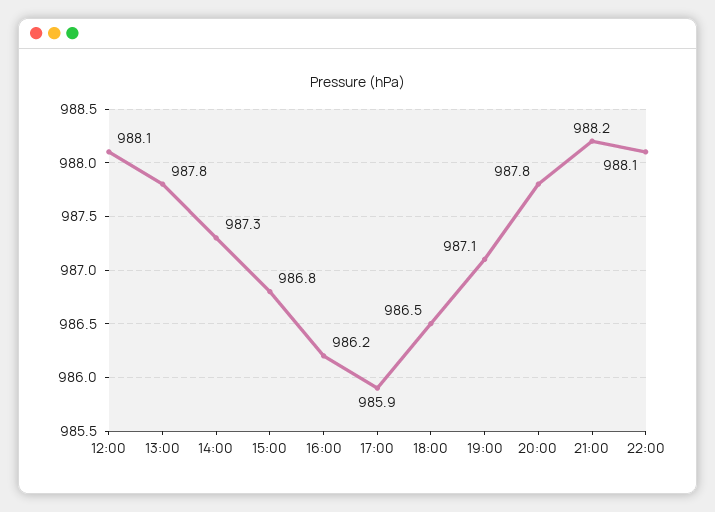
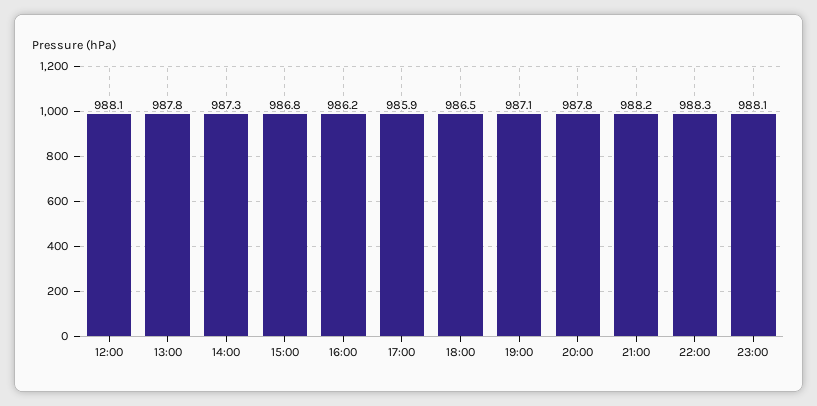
22:00: 988.1 -> 988.3
23:00: none -> 988.1

